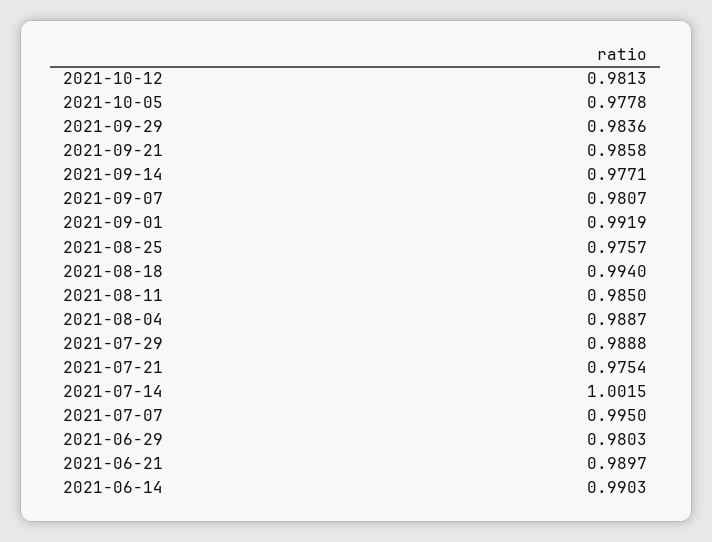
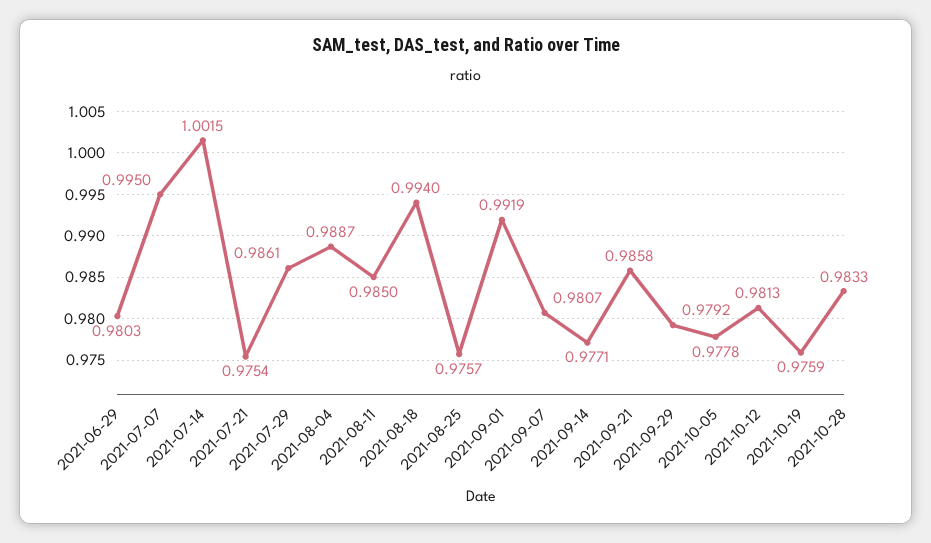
2021-09-29: 0.9836 -> 0.9792
2021-07-29: 0.9888 -> 0.9861
2021-06-21: 0.9897 -> none
2021-06-14: 0.9903 -> none
2021-10-19: none -> 0.9759
2021-10-28: none -> 0.9833

